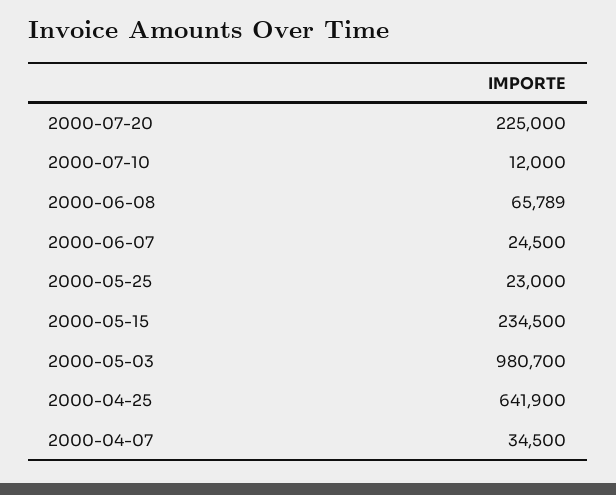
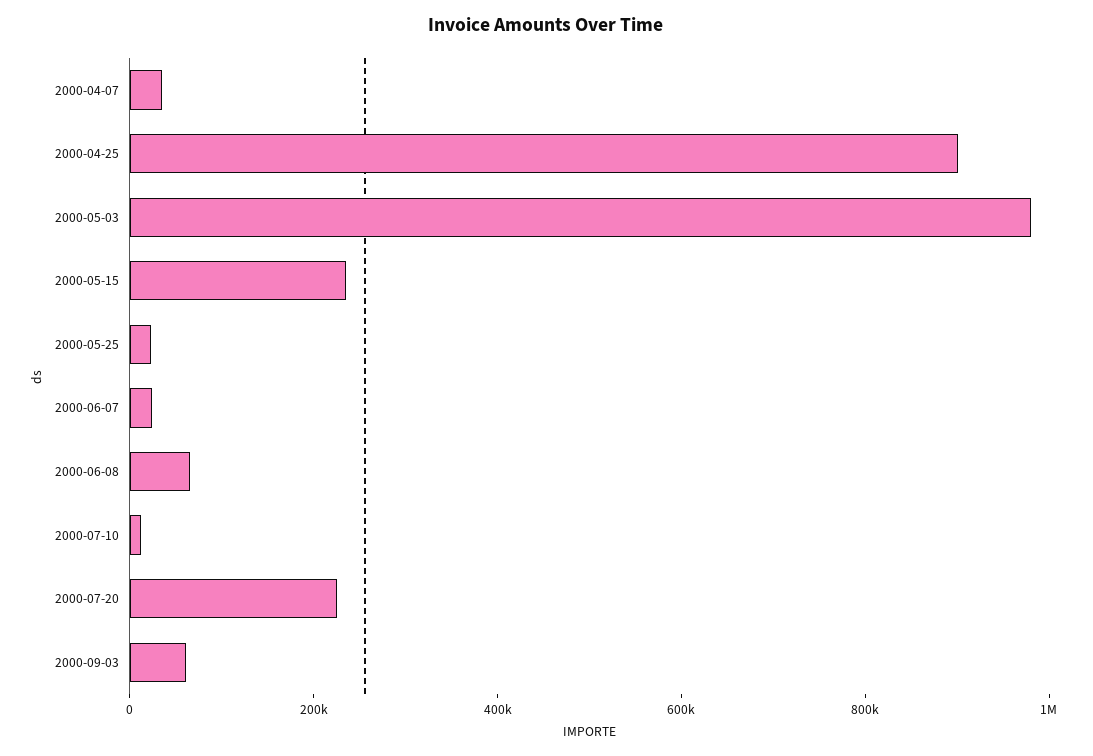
2000-04-25: 641900 -> 900000
2000-09-03: none -> 50000

